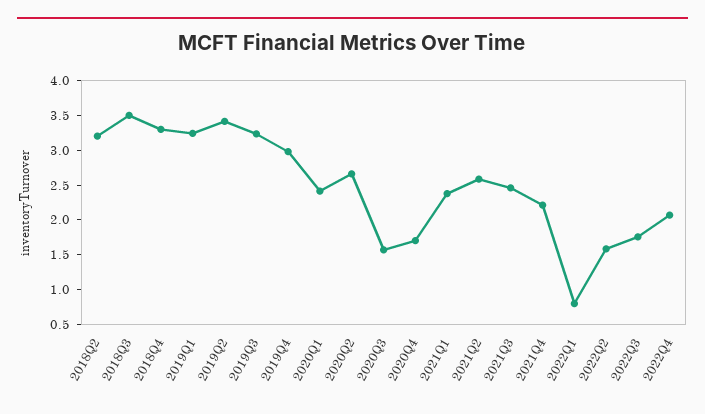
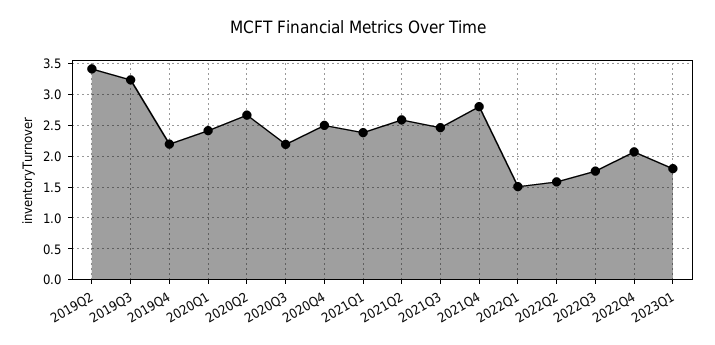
2018Q2: 3.25 -> none
2018Q3: 3.5 -> none
2018Q4: 3.25 -> none
2019Q1: 3.25 -> none
2019Q4: 3 -> 2.2
2020Q3: 1.5 -> 2.2
2020Q4: 1.75 -> 2.5
2021Q4: 2.25 -> 2.8
2022Q1: 0.75 -> 1.5
2023Q1: none -> 1.8

